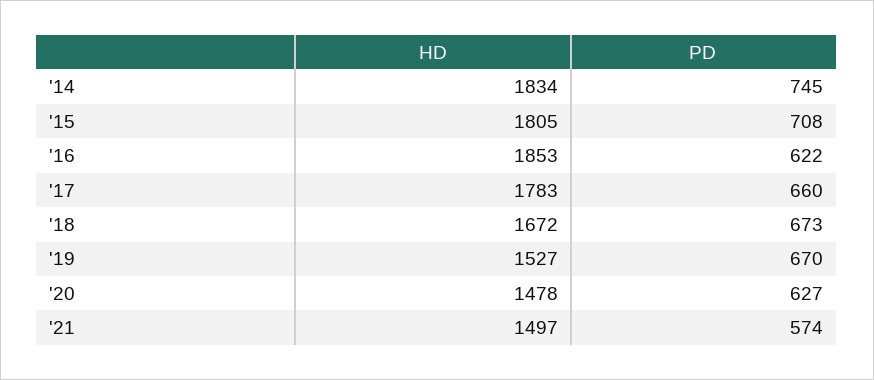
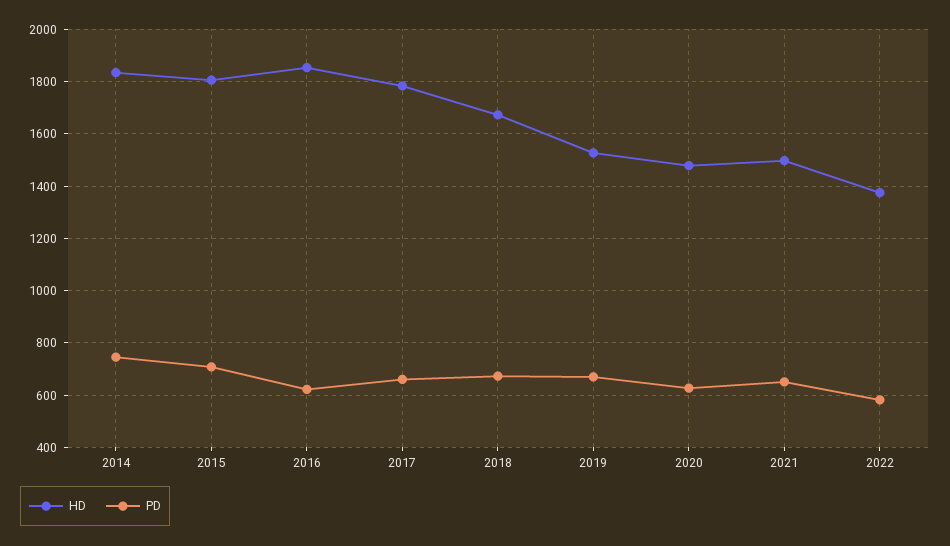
PD, '21: 574 -> 650
HD, 2022: none -> 1375
PD, 2022: none -> 575

